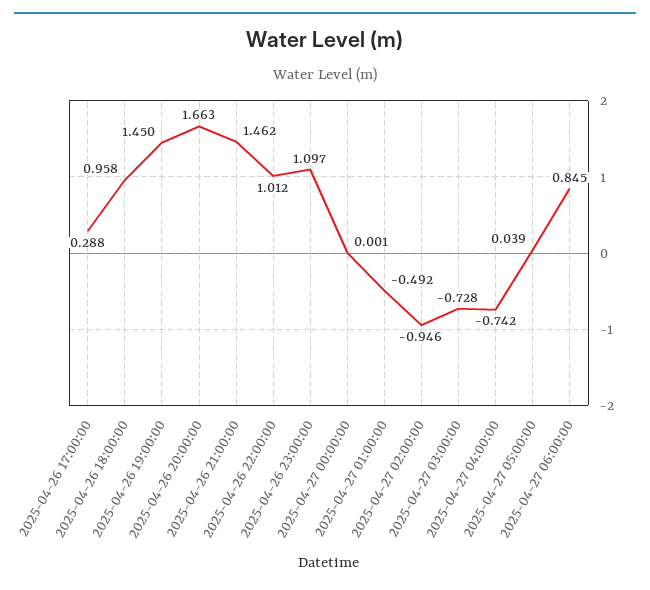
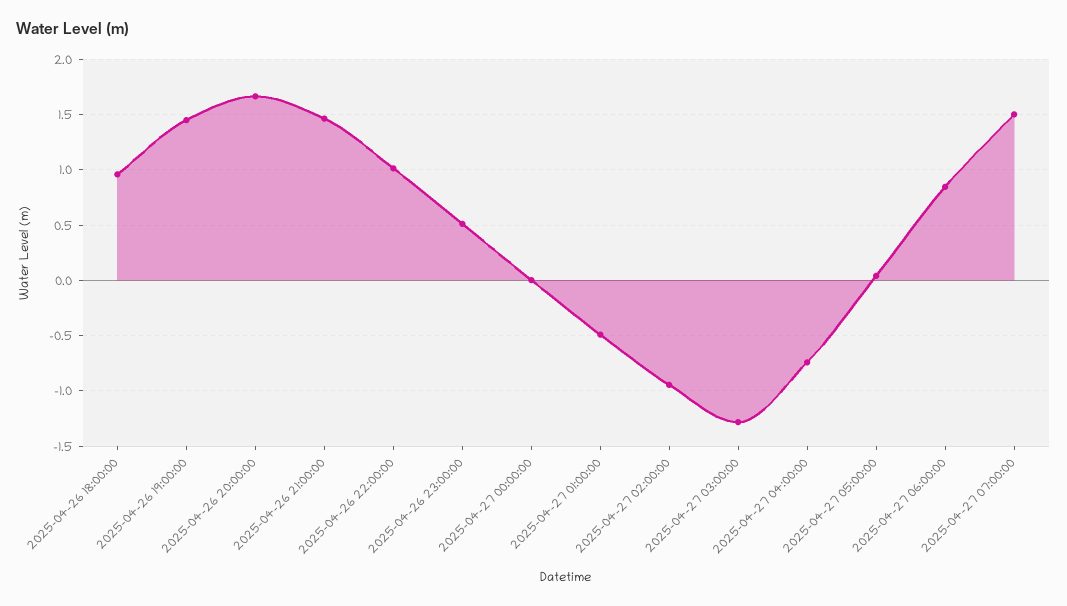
2025-04-26 17:00:00: 0.288 -> none
2025-04-26 23:00:00: 1.097 -> 0.5
2025-04-27 03:00:00: -0.728 -> -1.3
2025-04-27 07:00:00: none -> 1.5

